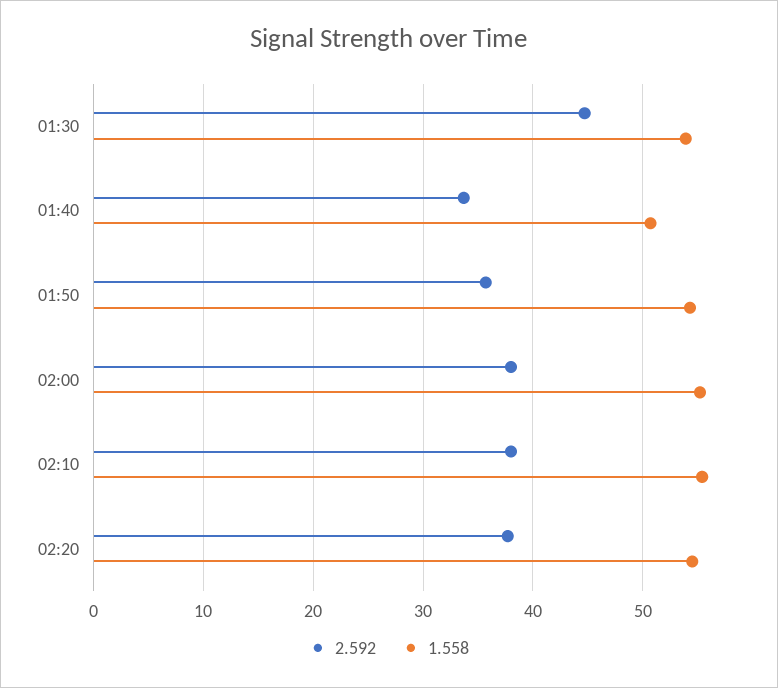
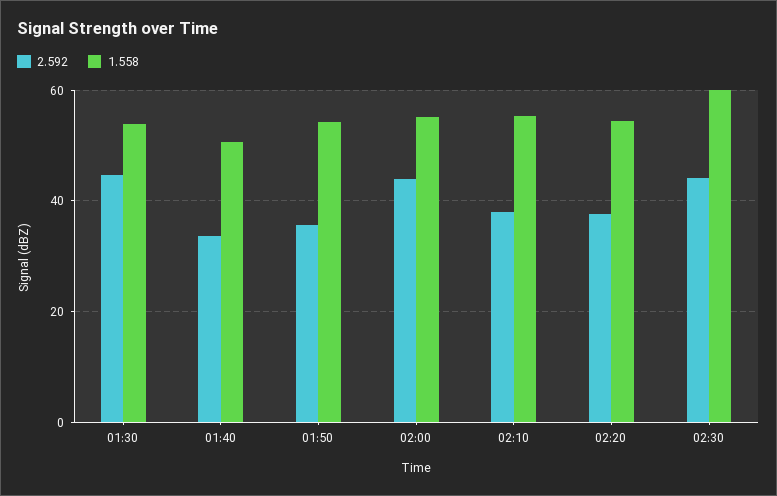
2.592, 02:00: 38 -> 44
2.592, 02:30: none -> 44
1.558, 02:30: none -> 60

